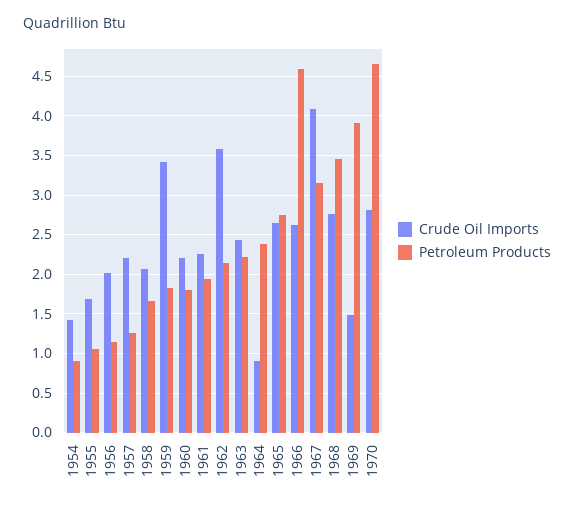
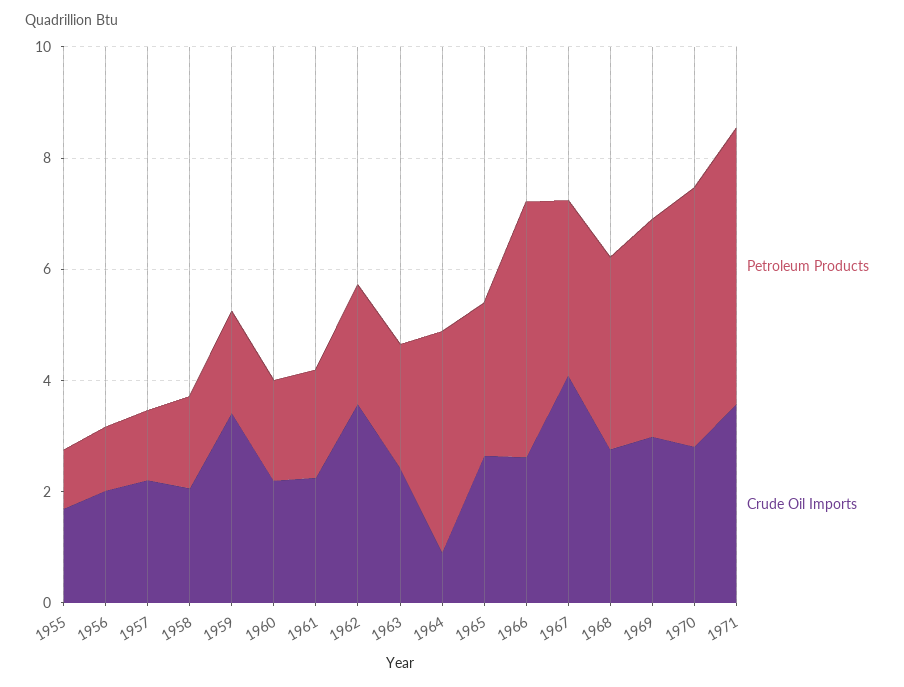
Crude Oil Imports, 1954: 1.4 -> none
Petroleum Products, 1954: 0.9 -> none
Petroleum Products, 1964: 2.4 -> 4
Crude Oil Imports, 1969: 1.5 -> 3
Petroleum Products, 1971: none -> 5
Crude Oil Imports, 1971: none -> 3.5

